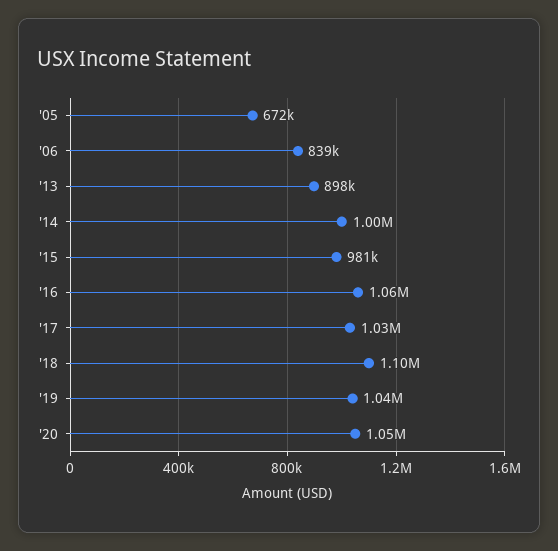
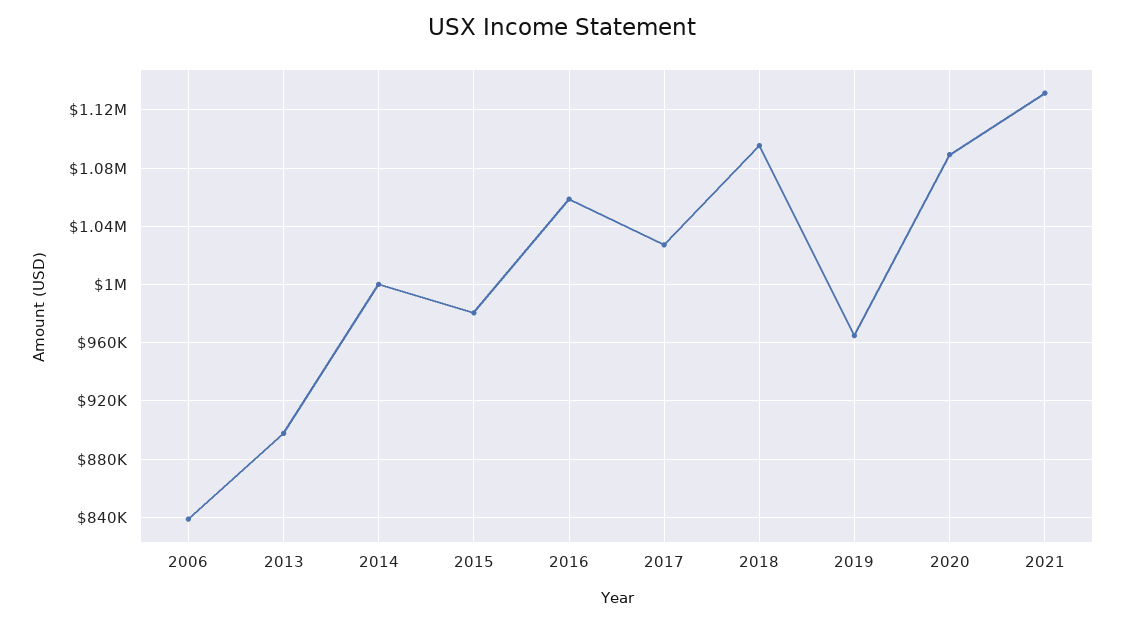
'05: 672000 -> none
'19: 1040000 -> 965000
'20: 1050000 -> 1090000
2021: none -> 1130000

